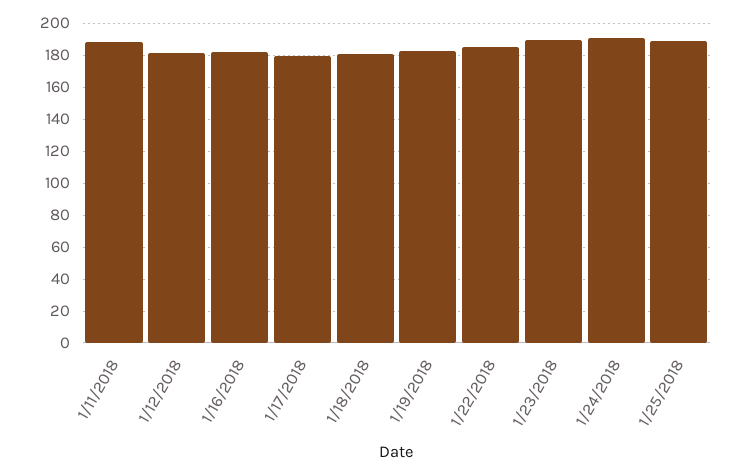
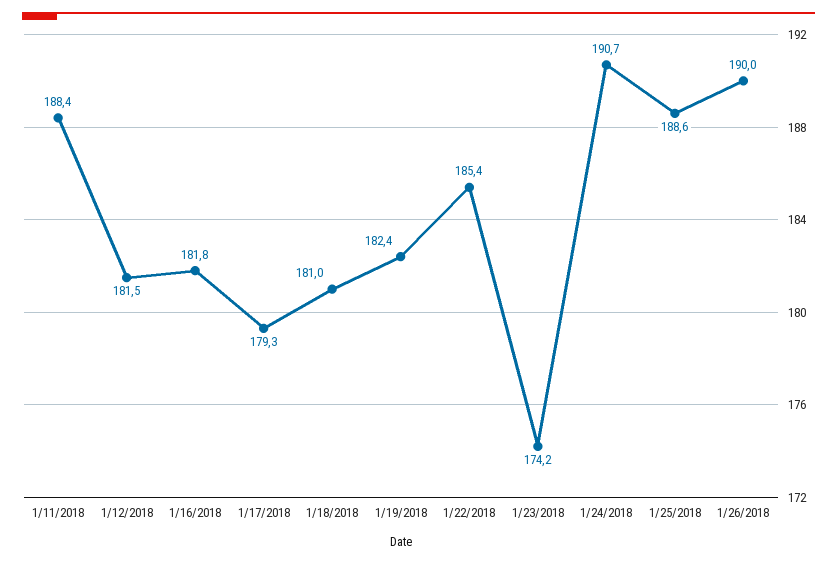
1/23/2018: 190 -> 174.2
1/26/2018: none -> 190

